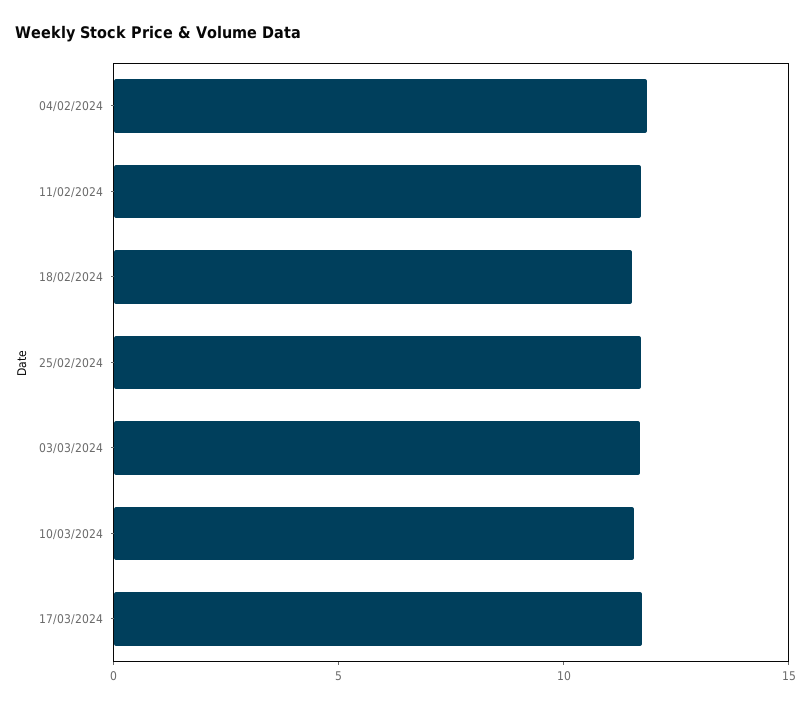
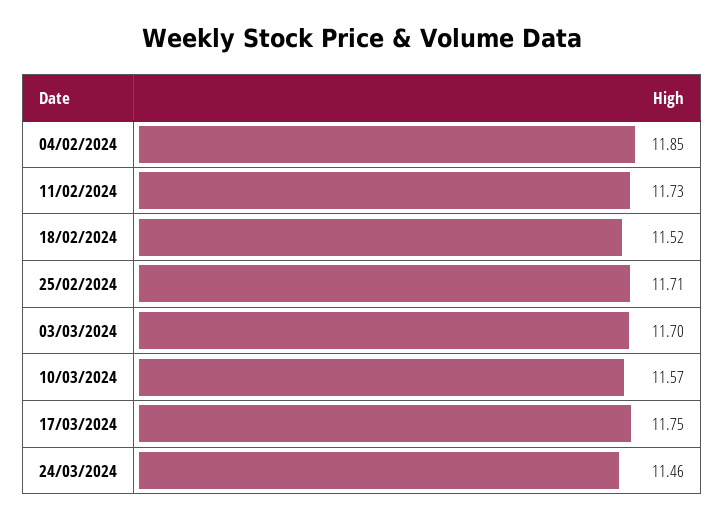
24/03/2024: none -> 11.46

